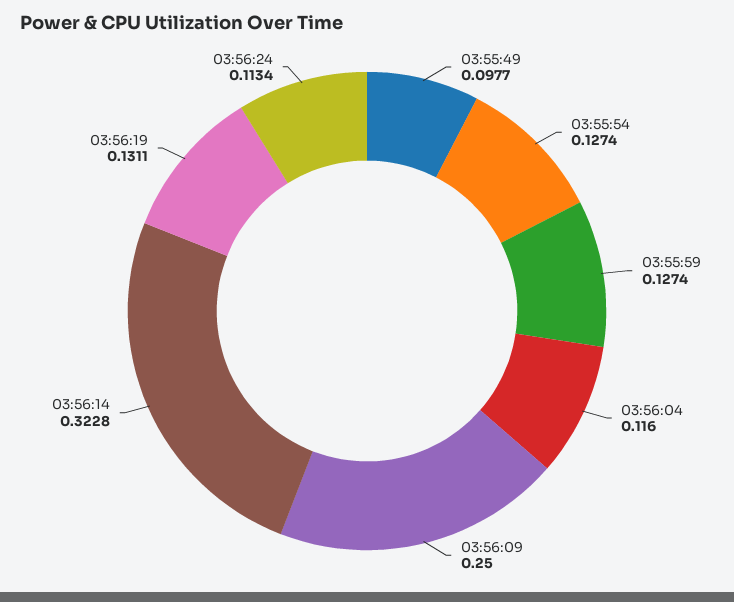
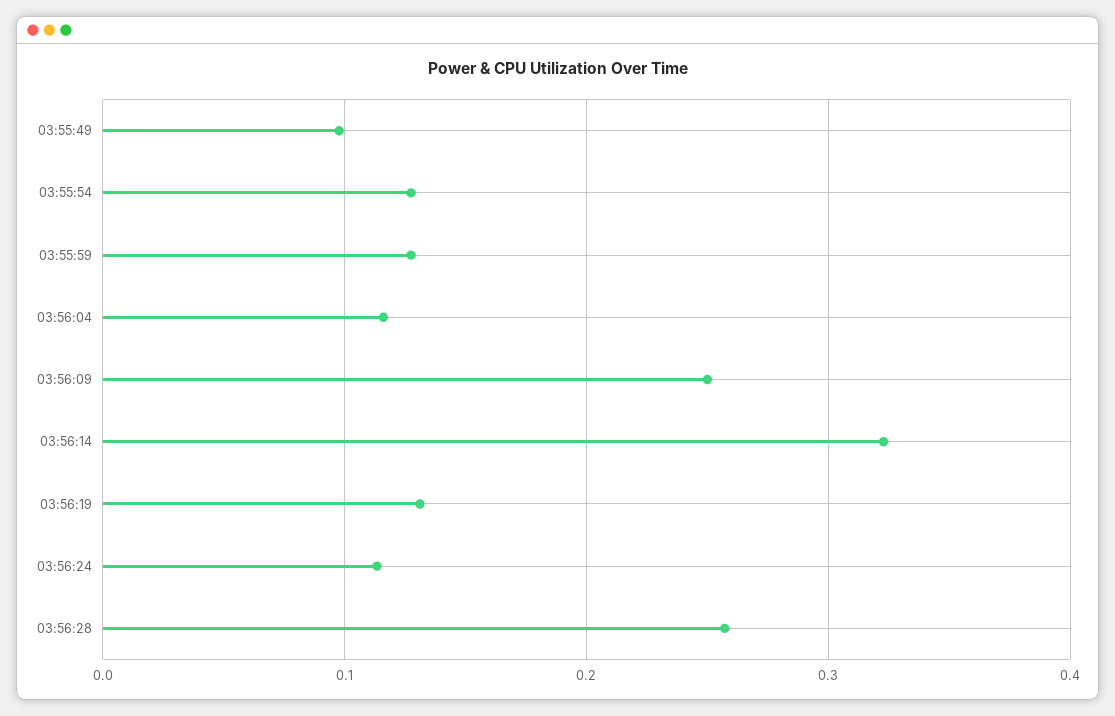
03:56:28: none -> 0.26

